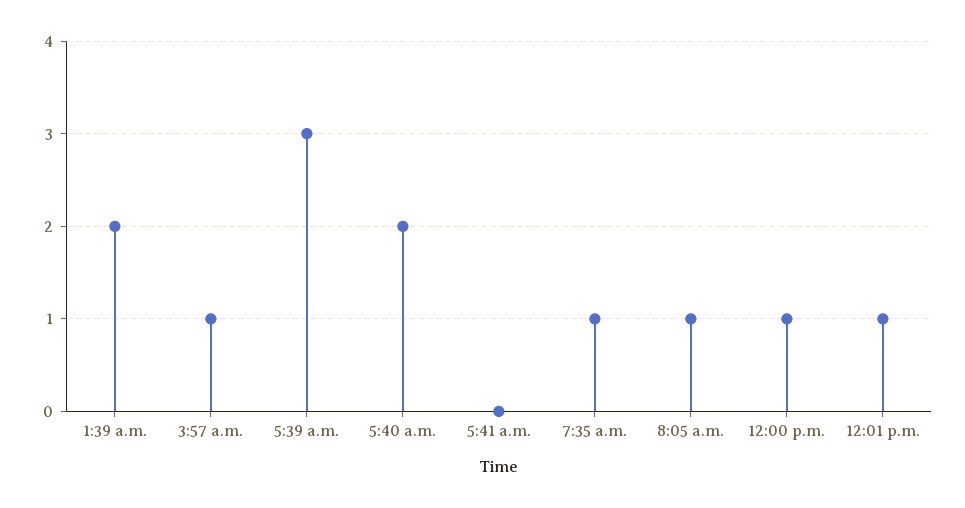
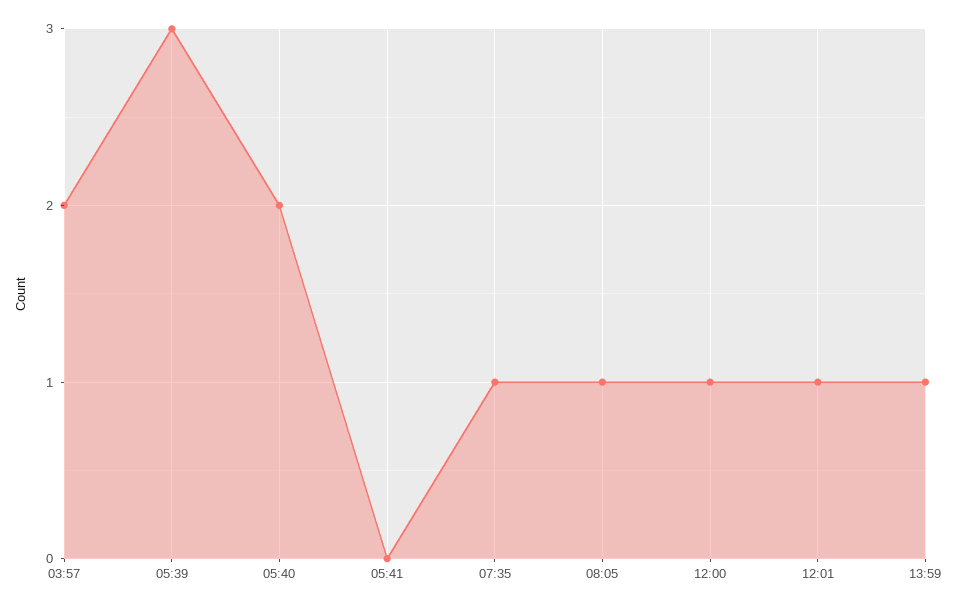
1:39 a.m.: 2 -> none
3:57 a.m.: 1 -> 2
13:59: none -> 1

